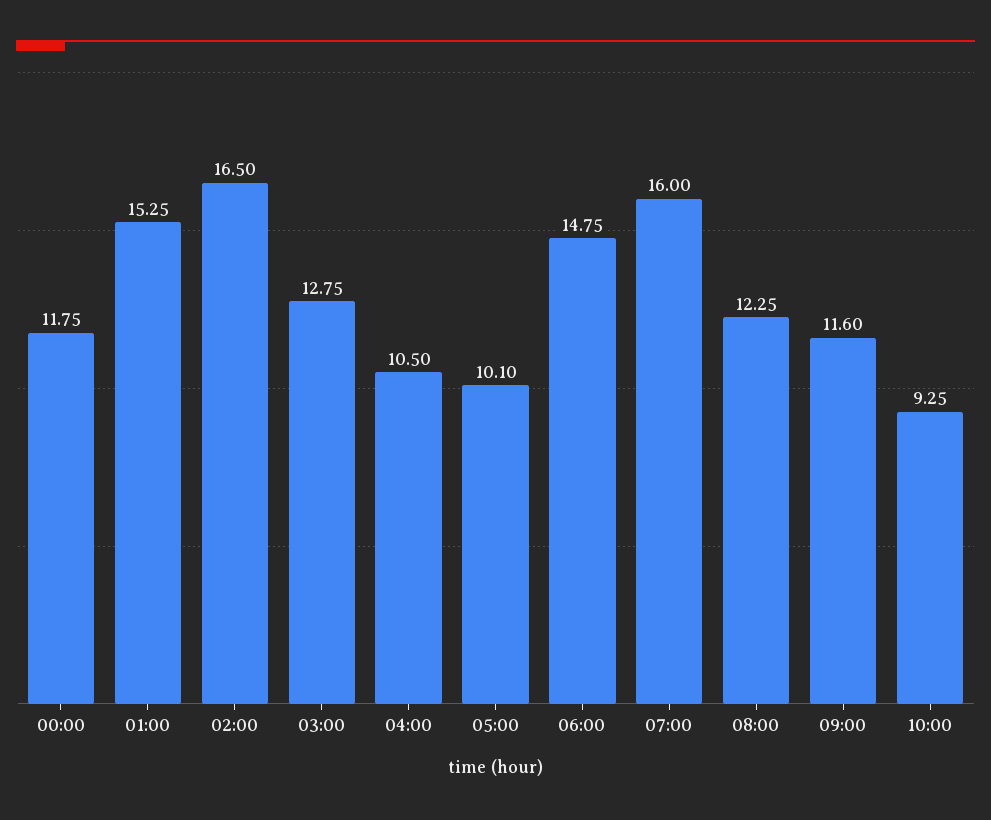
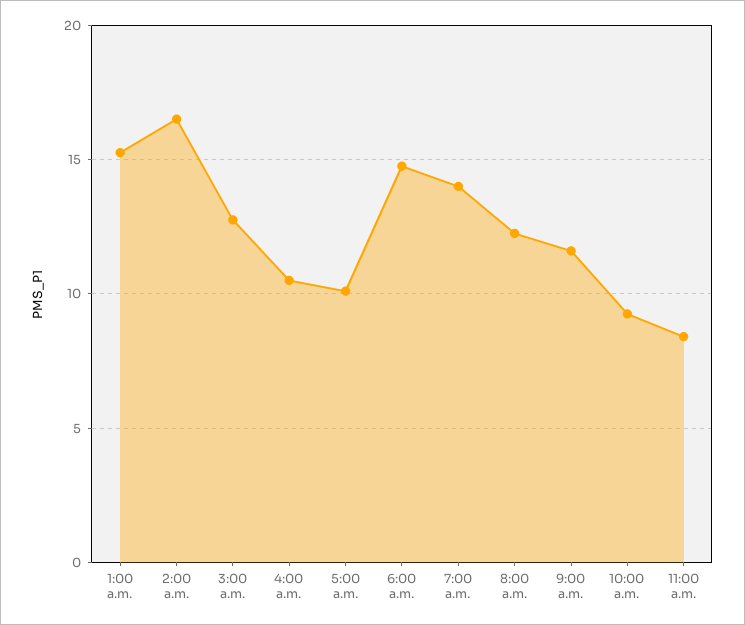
00:00: 11.75 -> none
07:00: 16 -> 14
11:00 a.m.: none -> 8.5

